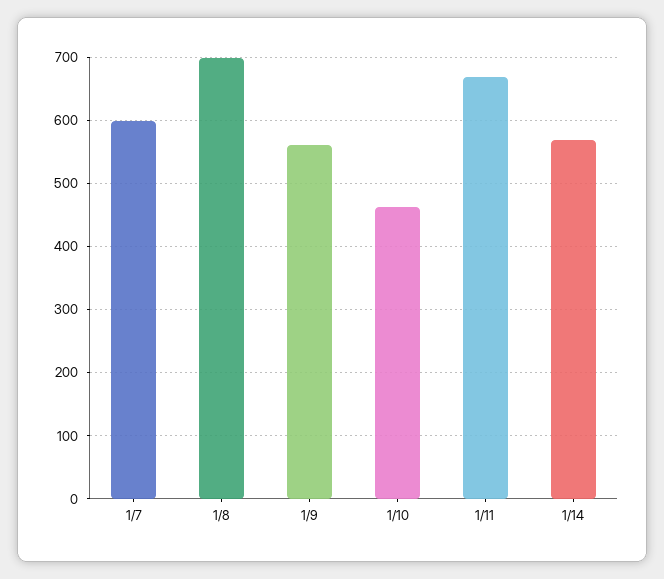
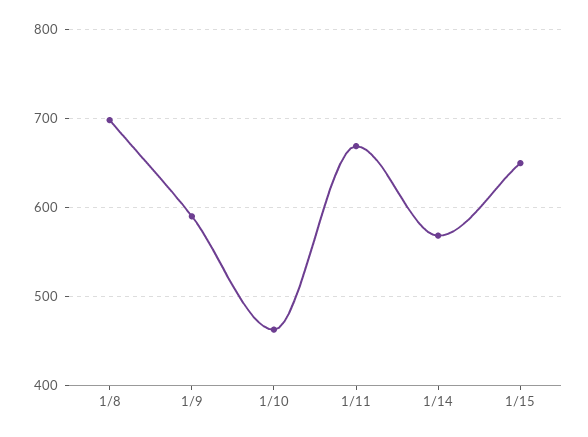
1/7: 600 -> none
1/9: 560 -> 590
1/15: none -> 650

